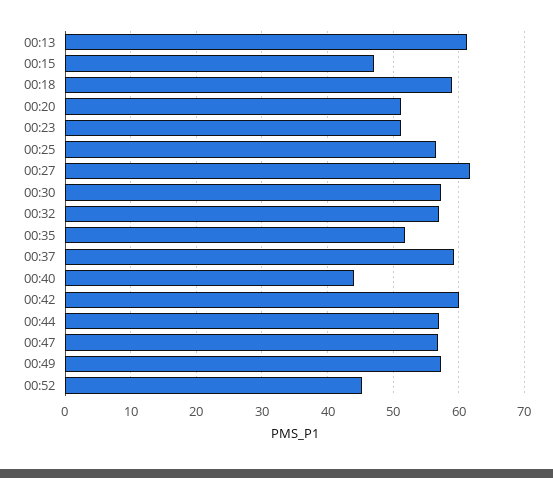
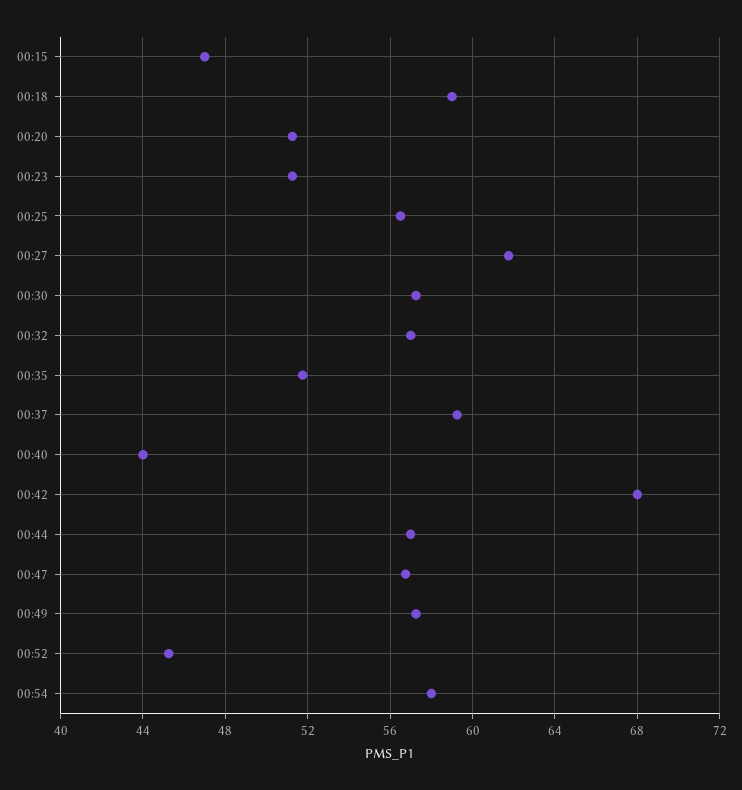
00:13: 61 -> none
00:42: 60 -> 68
00:54: none -> 58

